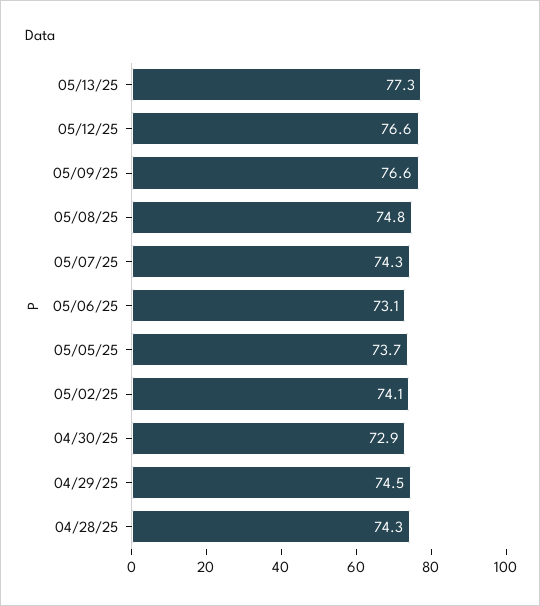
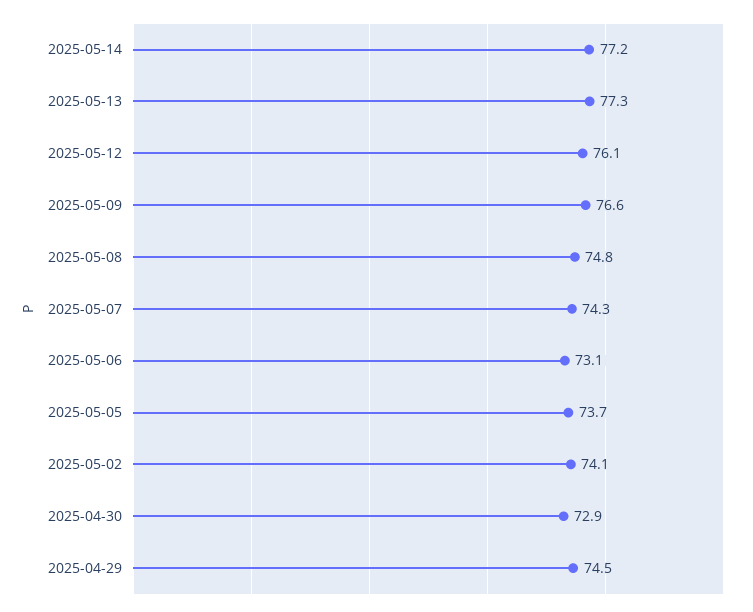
05/12/25: 76.6 -> 76.1
04/28/25: 74.3 -> none
2025-05-14: none -> 77.2

